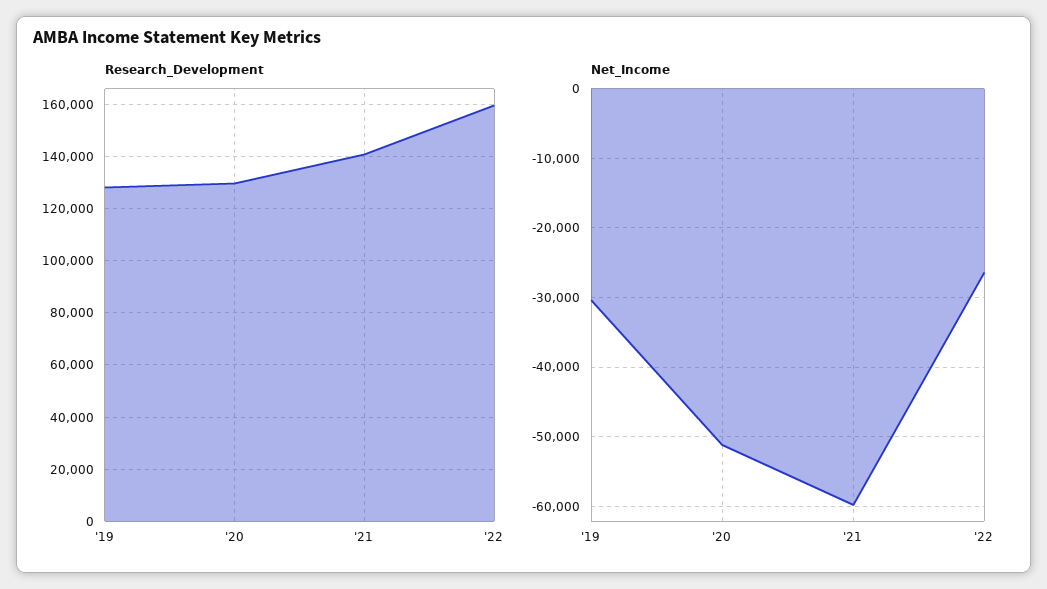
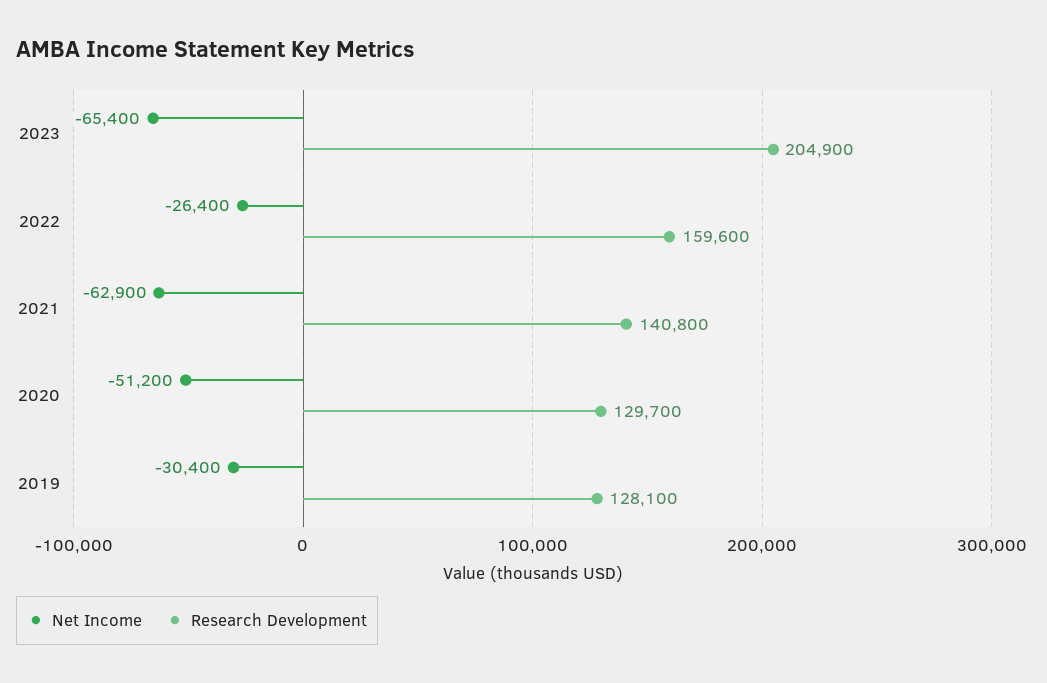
Net_Income, '21: -60000 -> -62900
Net_Income, 2023: none -> -65400
Research_Development, 2023: none -> 204900

